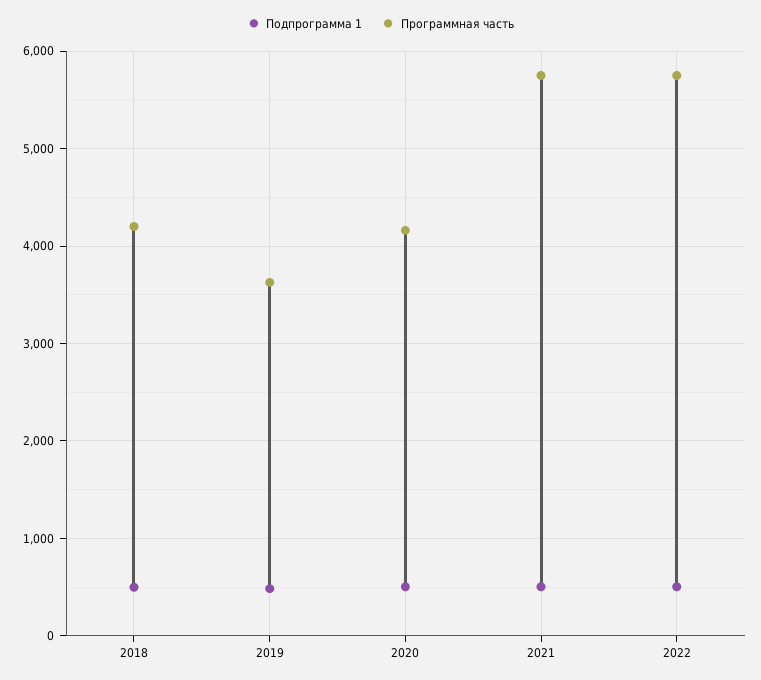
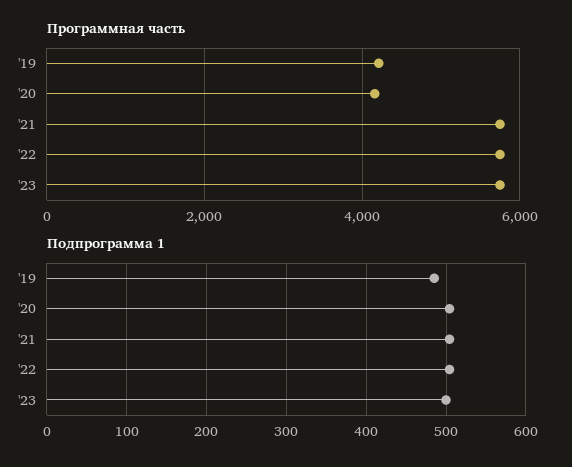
Подпрограмма 1, 2018: 500 -> none
Программная часть, 2018: 4200 -> none
Программная часть, 2019: 3600 -> 4200
Программная часть, '23: none -> 5800
Подпрограмма 1, '23: none -> 500

